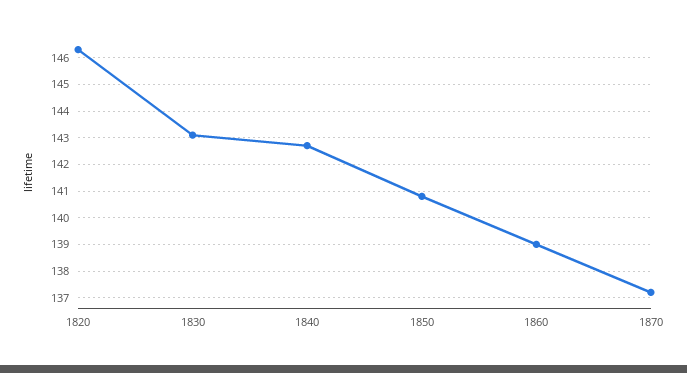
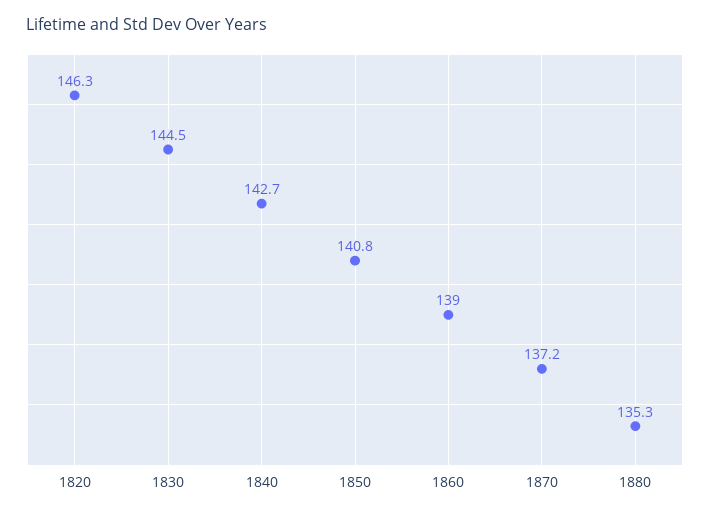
1830: 143 -> 144.5
1880: none -> 135.3

